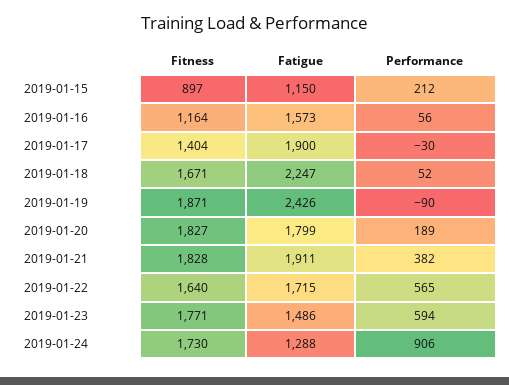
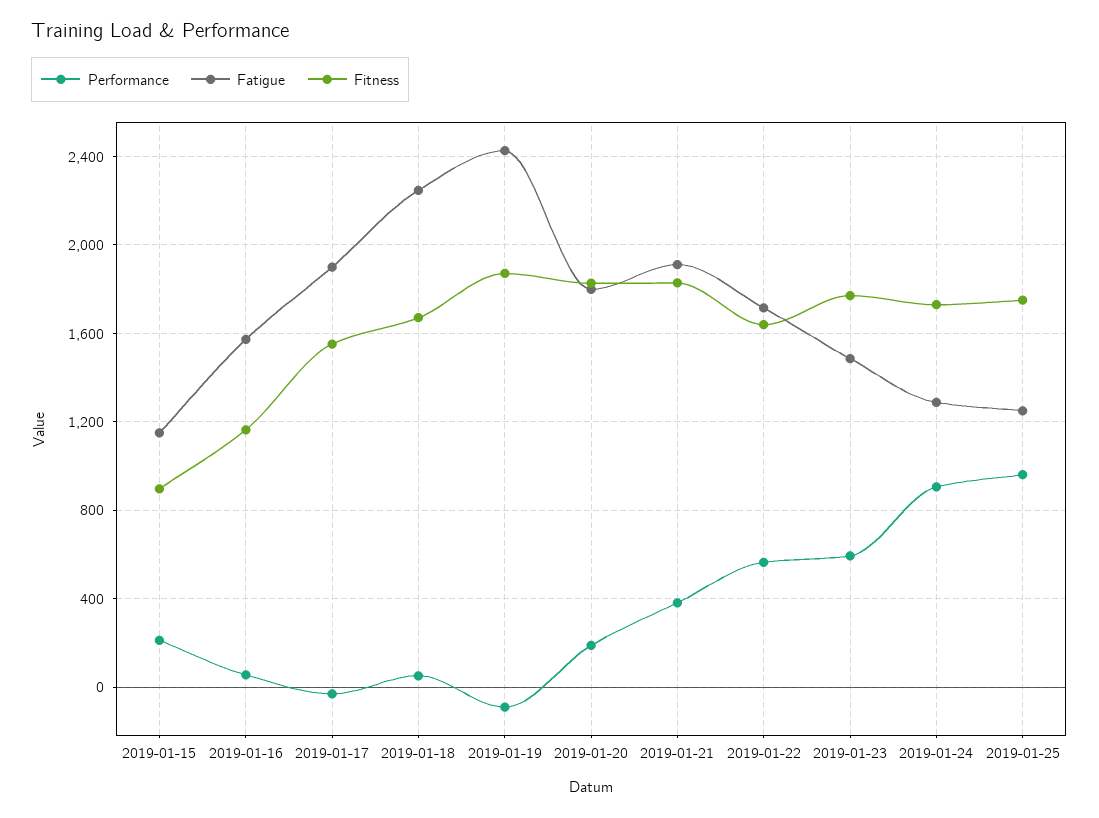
Fitness, 2019-01-17: 1404 -> 1550
Performance, 2019-01-25: none -> 950
Fatigue, 2019-01-25: none -> 1250
Fitness, 2019-01-25: none -> 1750

